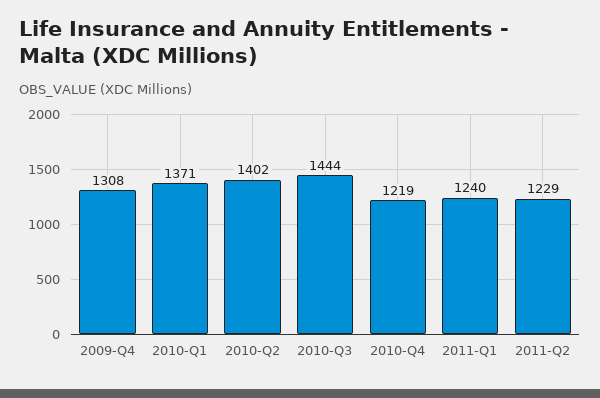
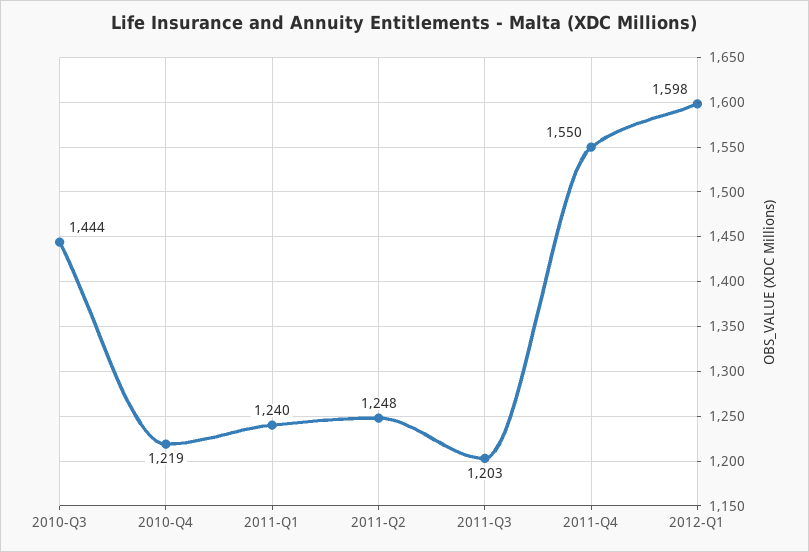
2009-Q4: 1308 -> none
2010-Q1: 1371 -> none
2010-Q2: 1402 -> none
2011-Q2: 1229 -> 1248
2011-Q3: none -> 1203
2011-Q4: none -> 1550
2012-Q1: none -> 1598

